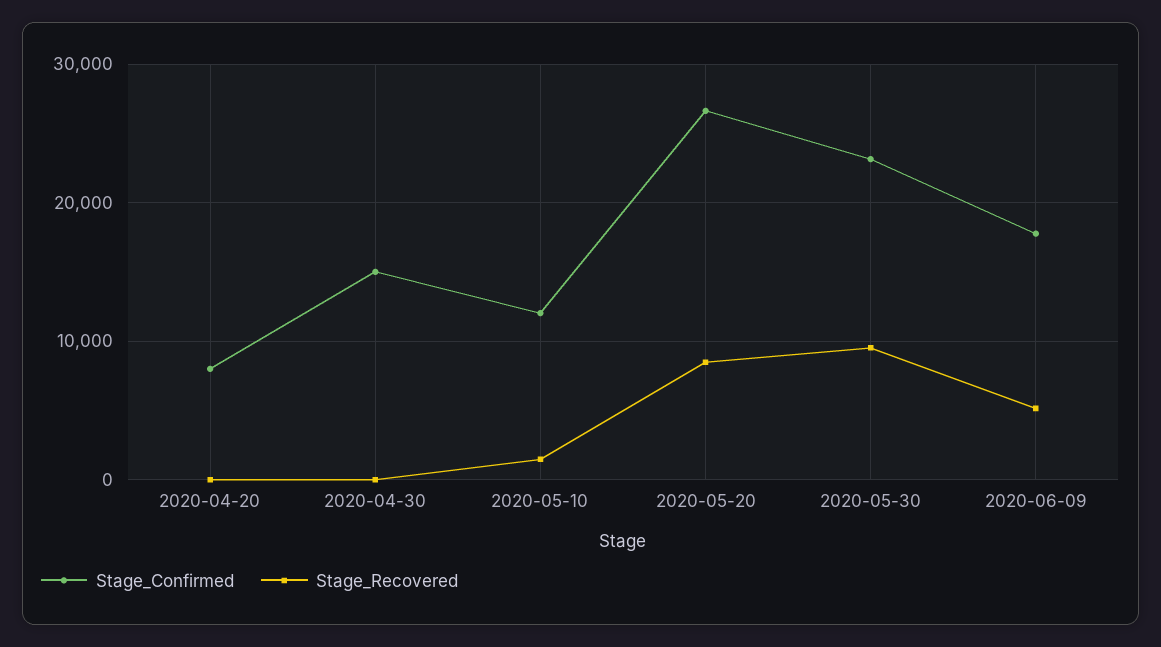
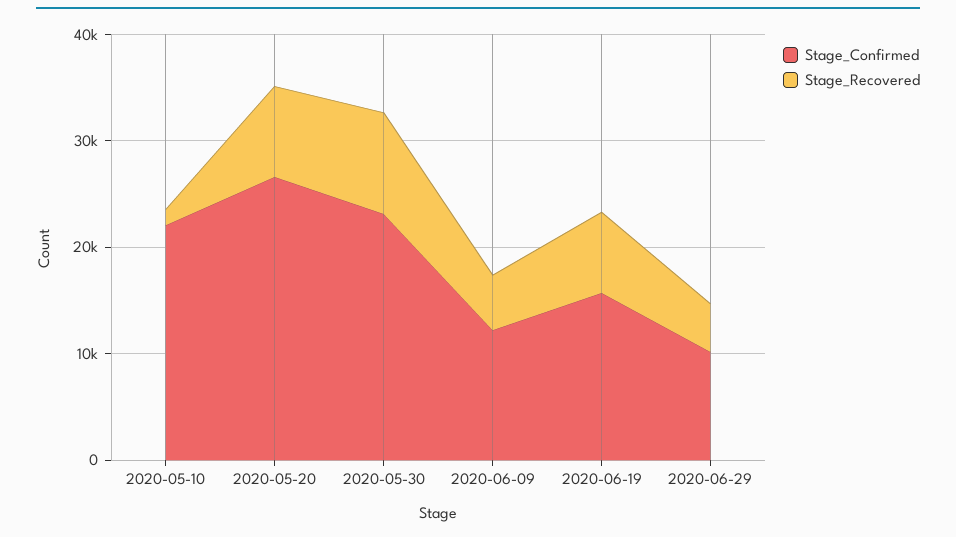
Stage_Confirmed, 2020-04-20: 8000 -> none
Stage_Recovered, 2020-04-20: 0 -> none
Stage_Confirmed, 2020-04-30: 15000 -> none
Stage_Recovered, 2020-04-30: 0 -> none
Stage_Confirmed, 2020-05-10: 12000 -> 22000
Stage_Confirmed, 2020-06-09: 18000 -> 12000
Stage_Confirmed, 2020-06-19: none -> 16000
Stage_Recovered, 2020-06-19: none -> 8000
Stage_Confirmed, 2020-06-29: none -> 10000
Stage_Recovered, 2020-06-29: none -> 4000

